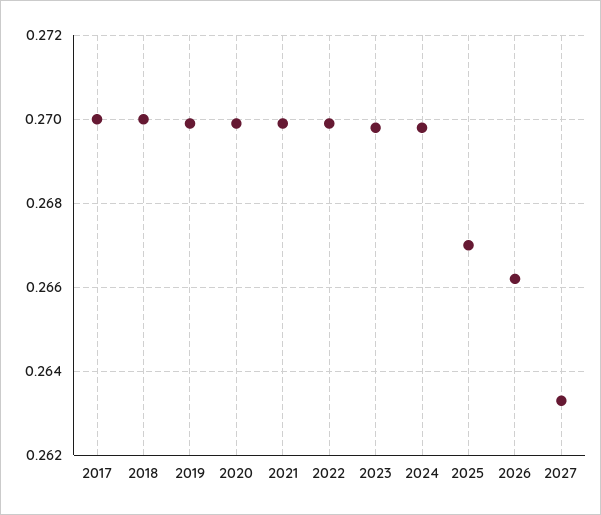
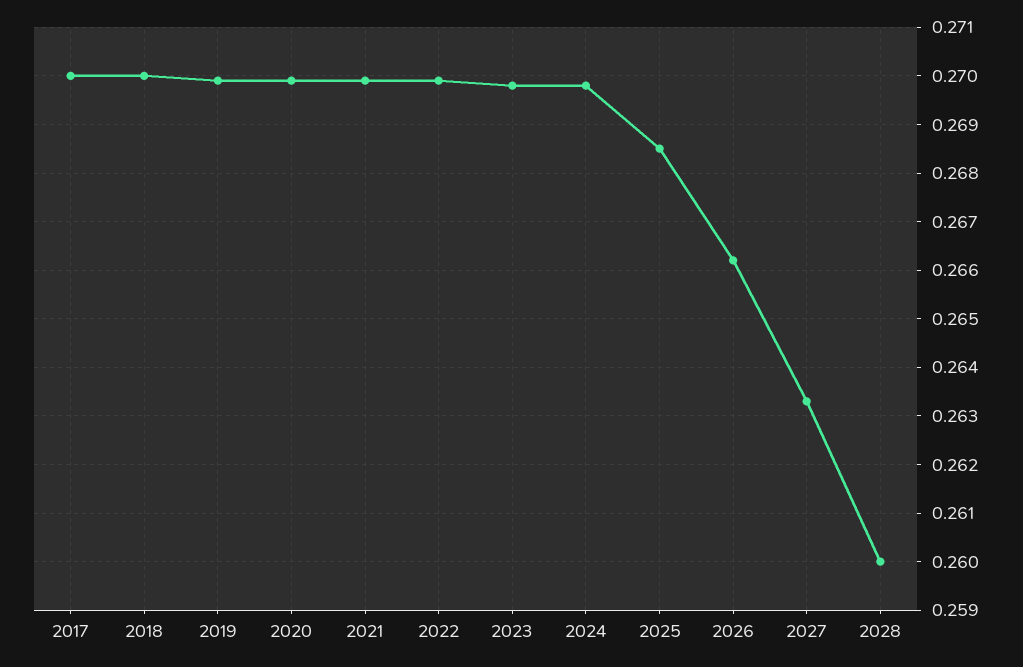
2025: 0.267 -> 0.2685
2028: none -> 0.26

